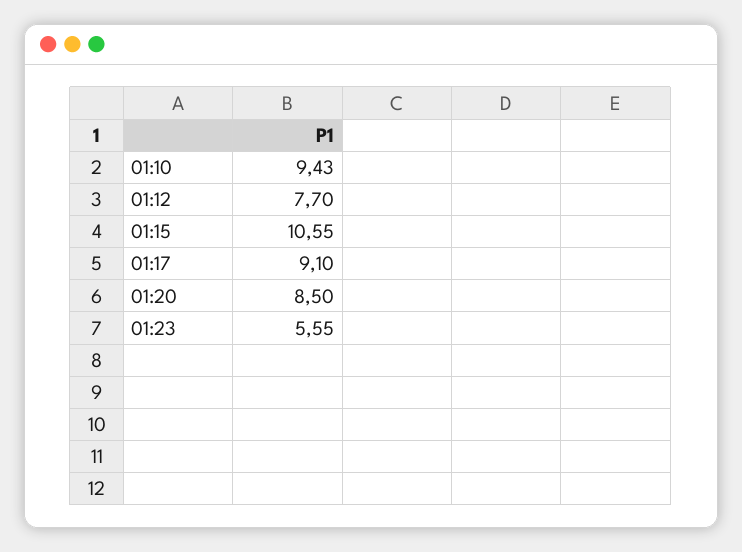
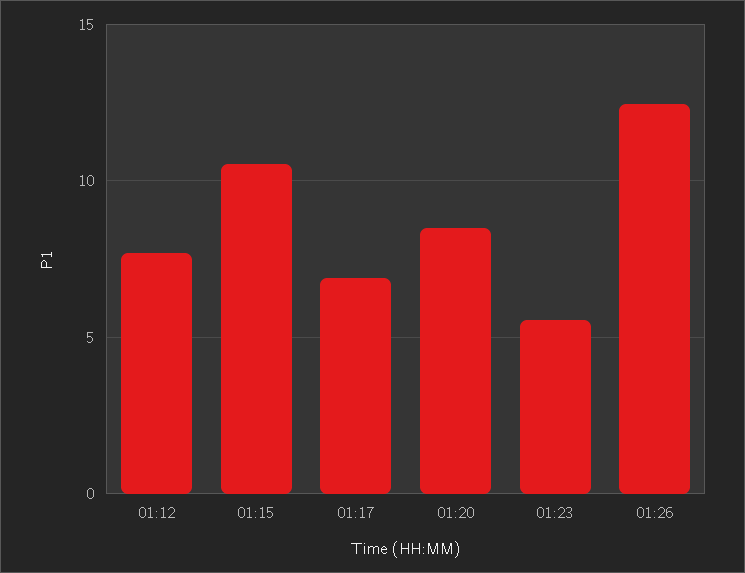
01:10: 9.43 -> none
01:17: 9.1 -> 7
01:26: none -> 12.5

